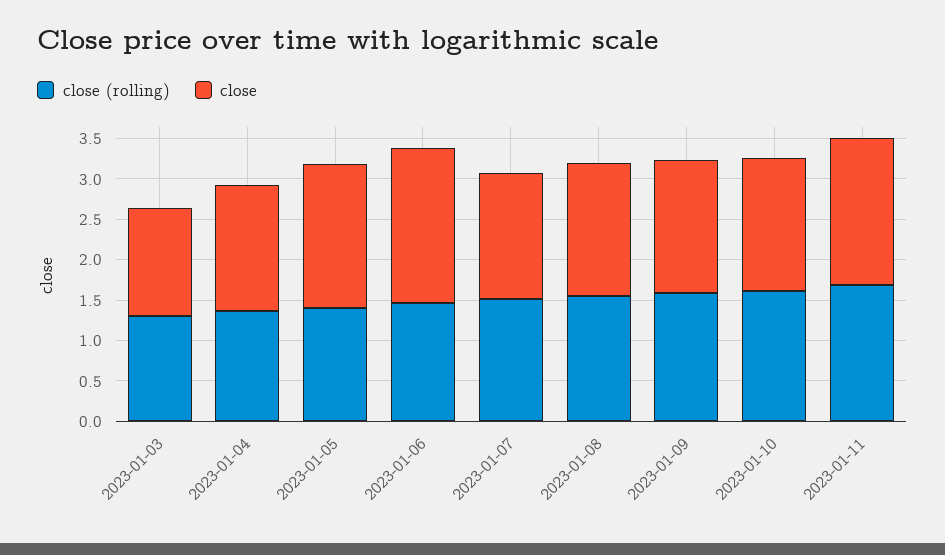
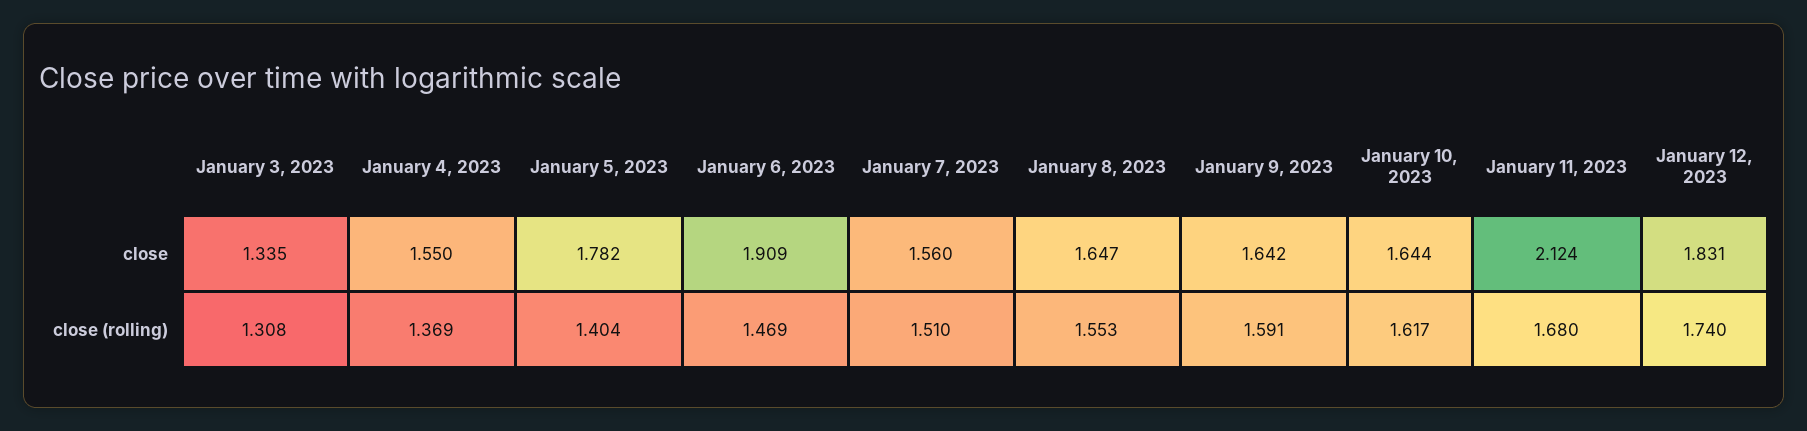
close, 2023-01-11: 1.8 -> 2.124
close, January 12, 2023: none -> 1.831
close (rolling), January 12, 2023: none -> 1.74

